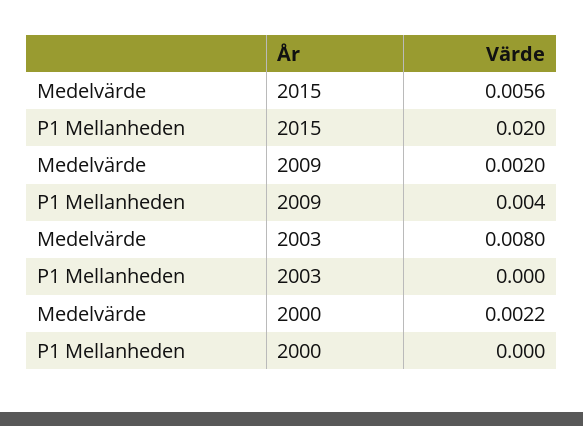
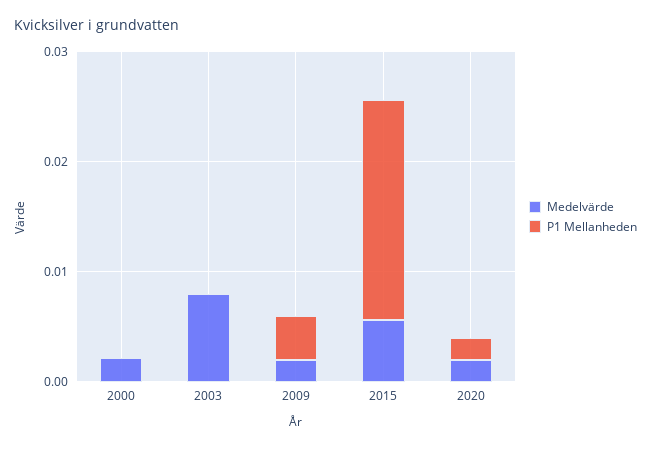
Medelvärde, 2020: none -> 0.002
P1 Mellanheden, 2020: none -> 0.002

